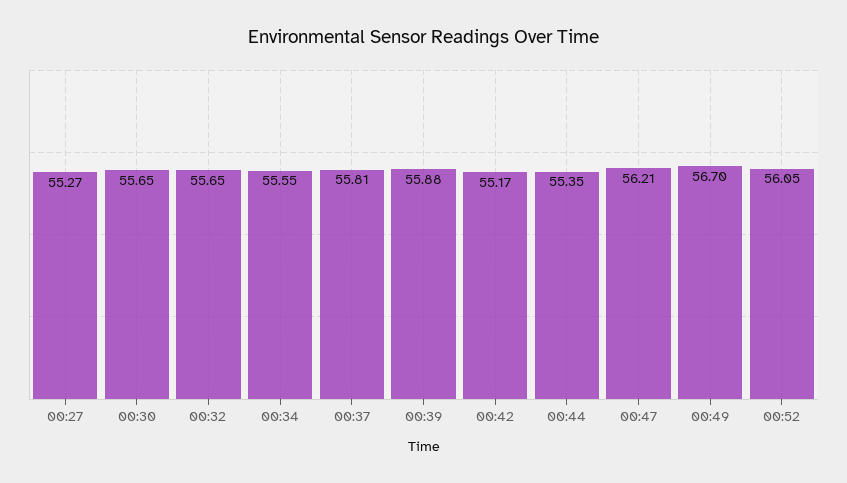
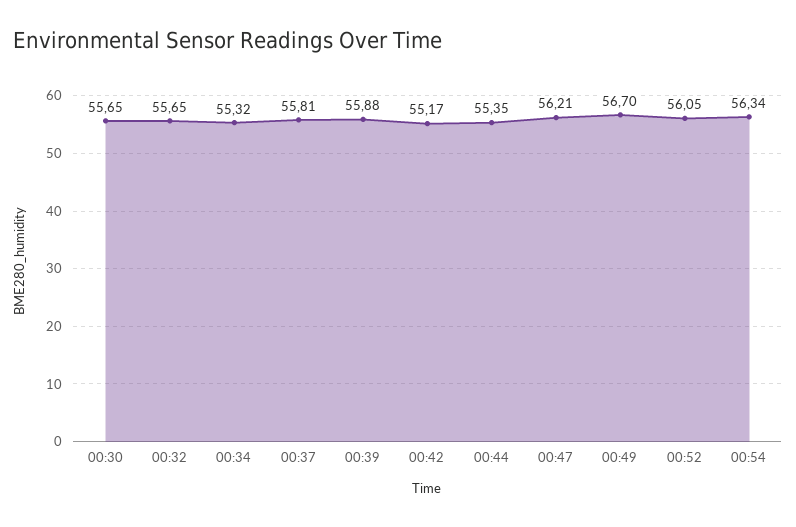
00:27: 55.27 -> none
00:34: 55.55 -> 55.32
00:54: none -> 56.34

